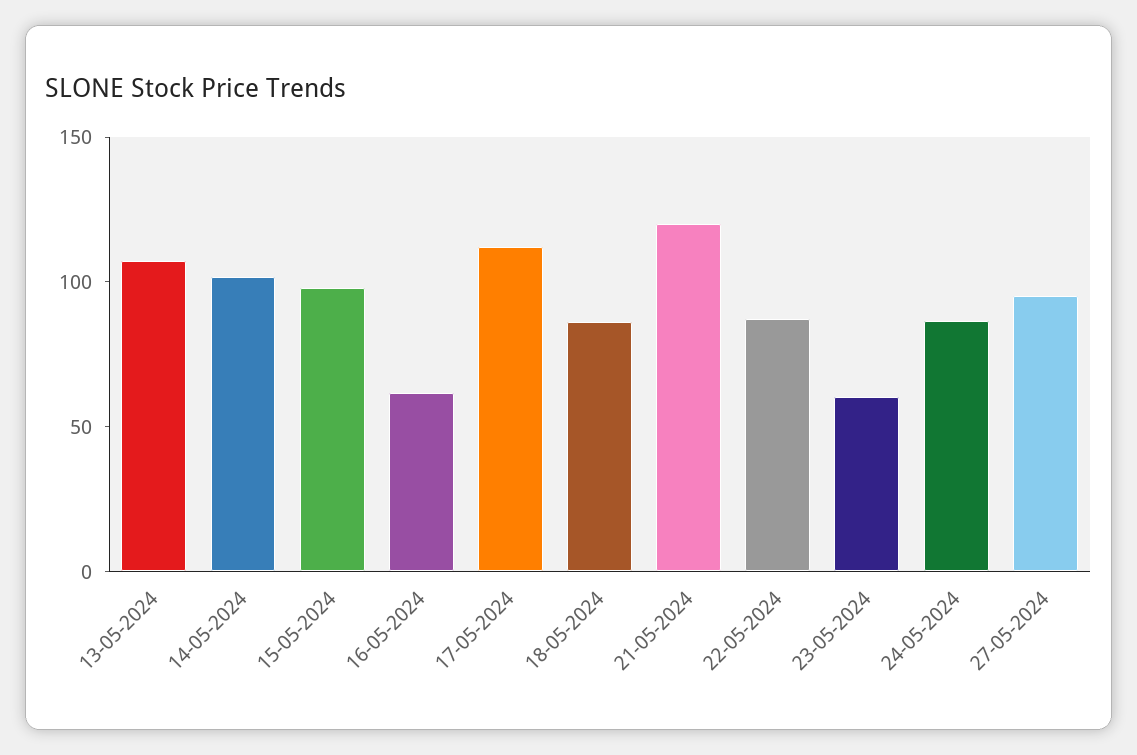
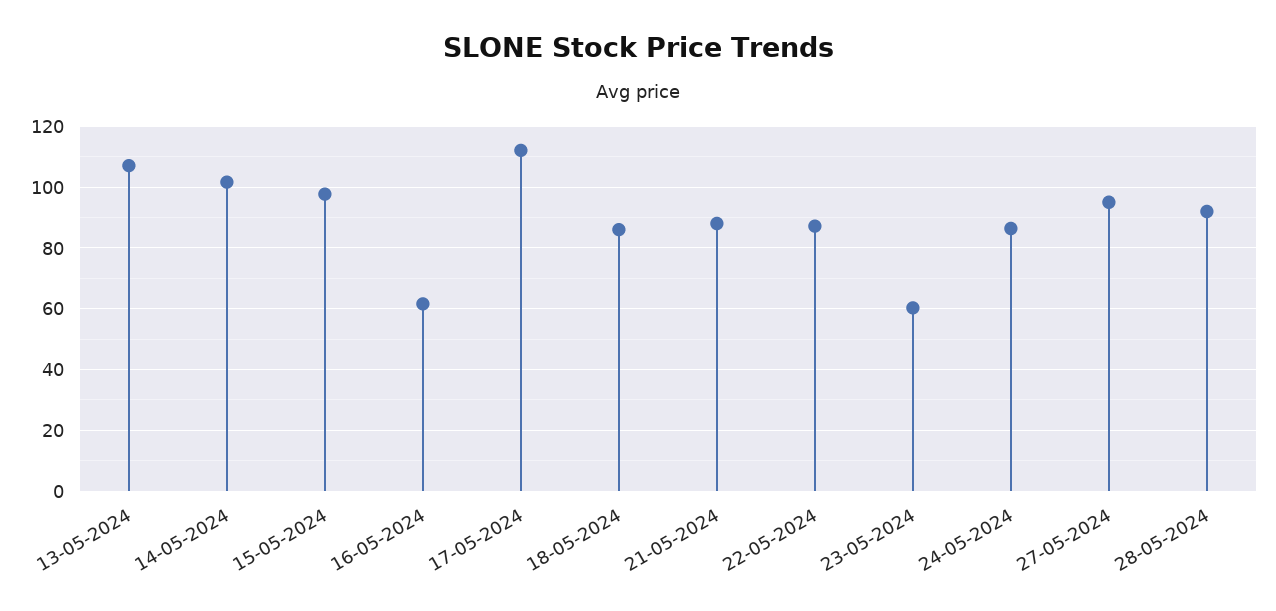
21-05-2024: 120 -> 88
28-05-2024: none -> 92

